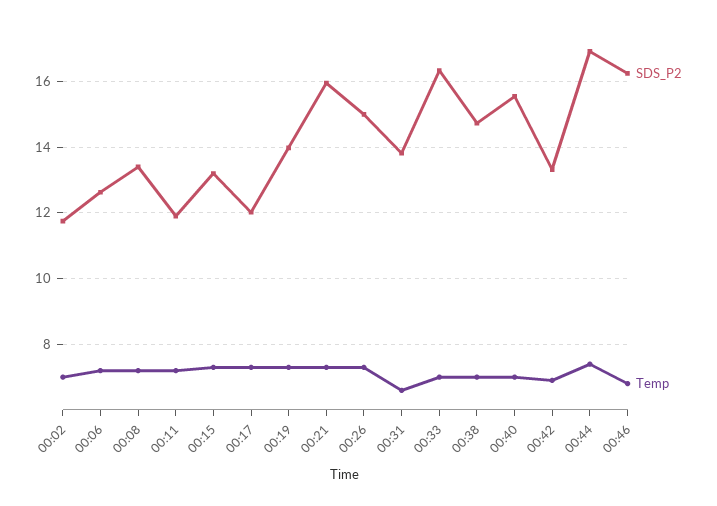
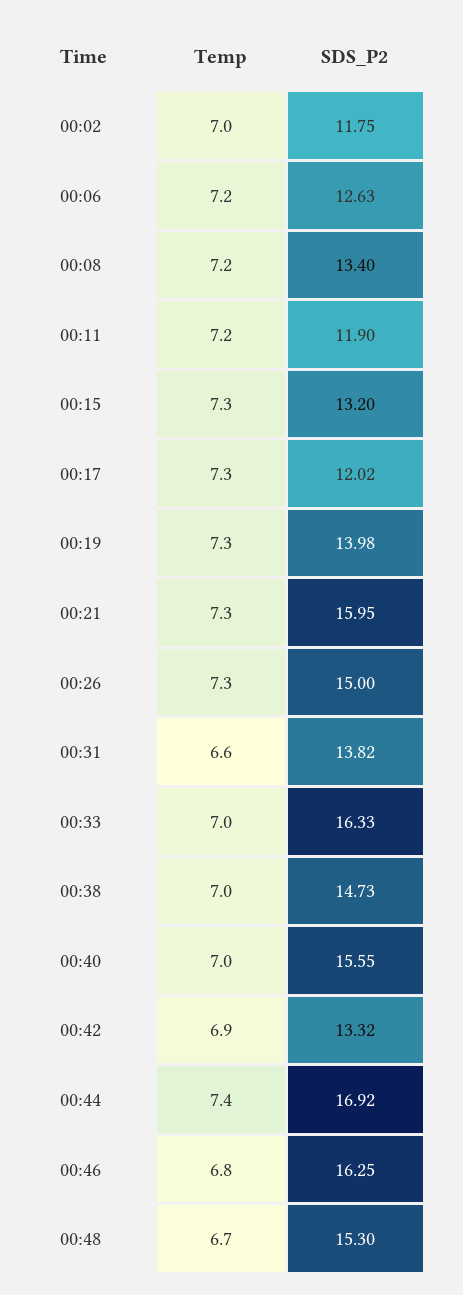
Temp, 00:48: none -> 6.7
SDS_P2, 00:48: none -> 15.3

